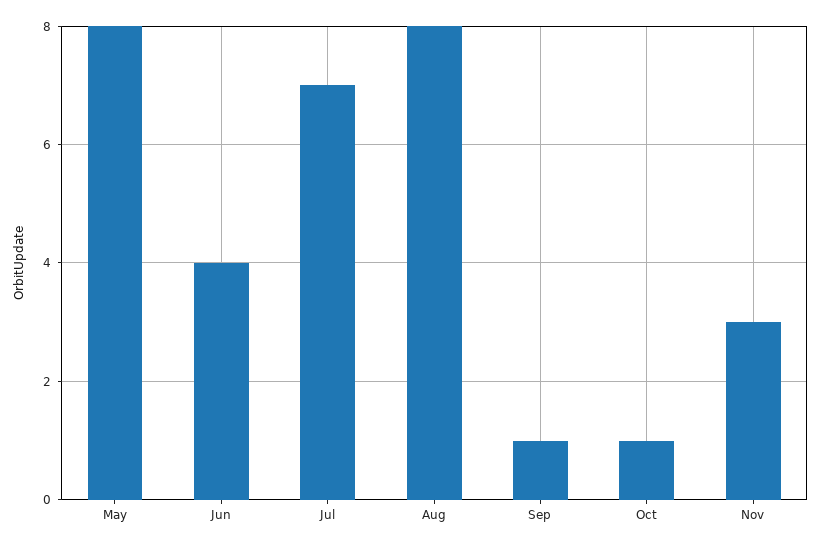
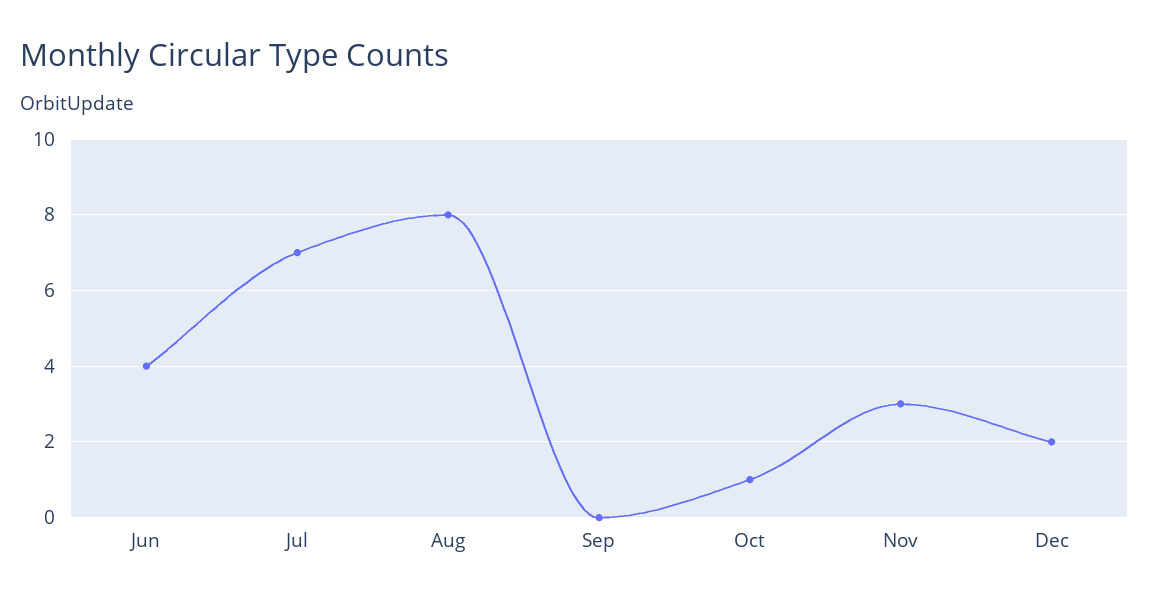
May: 8 -> none
Sep: 1 -> 0
Dec: none -> 2

